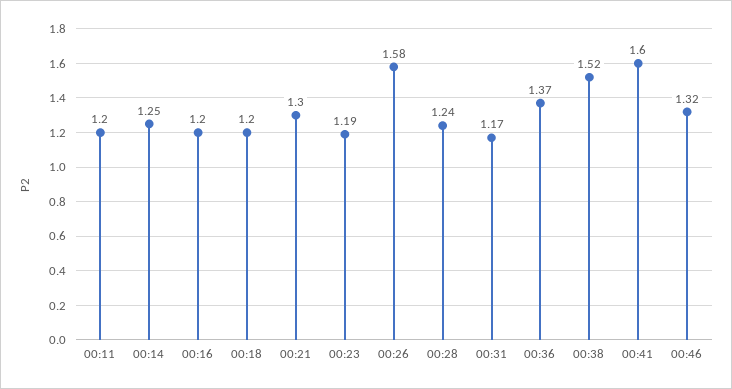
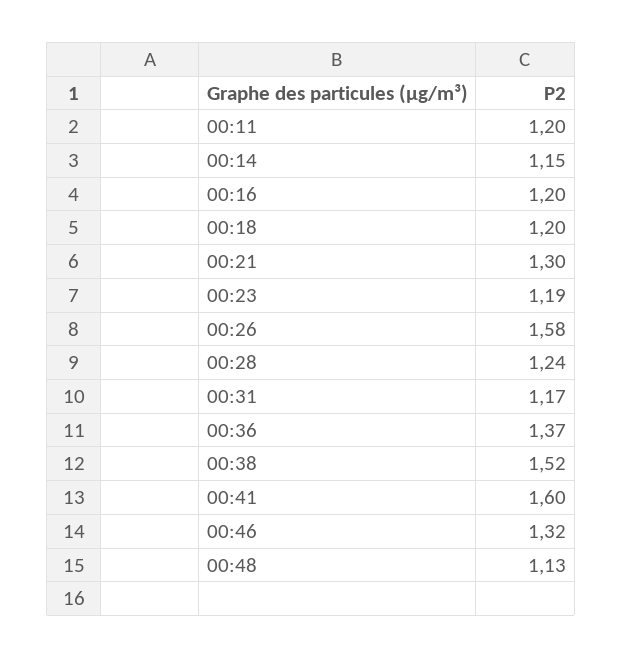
00:14: 1.25 -> 1.15
00:48: none -> 1.13

